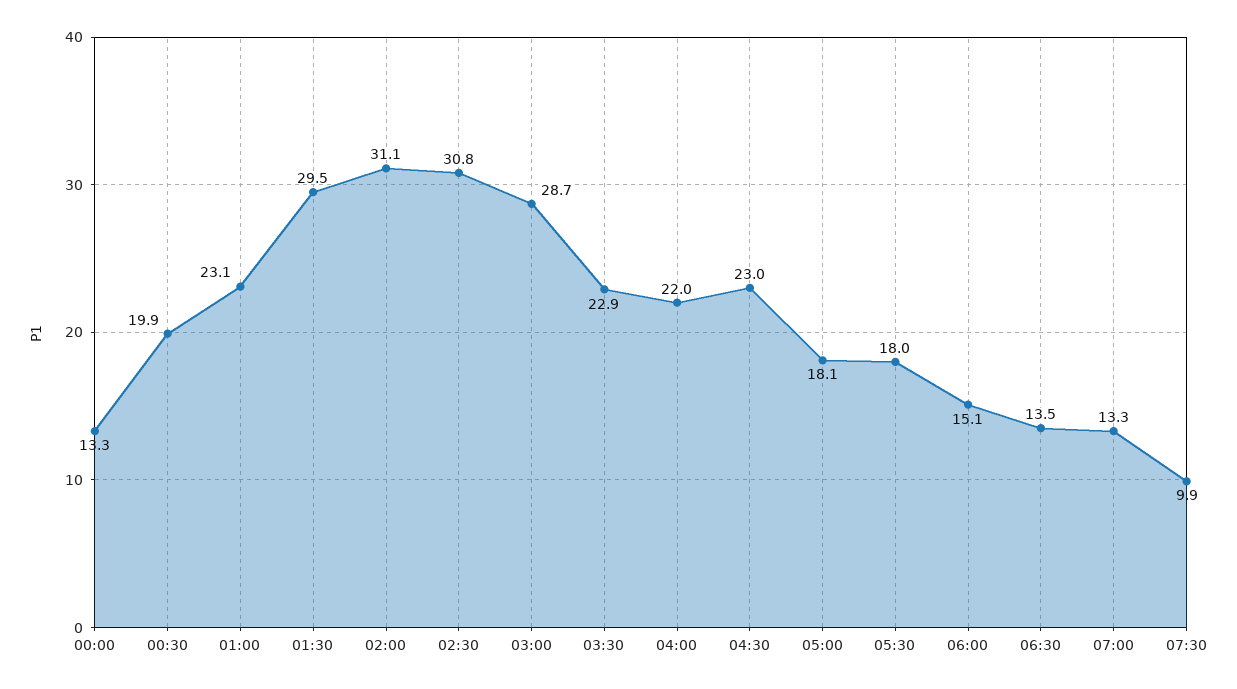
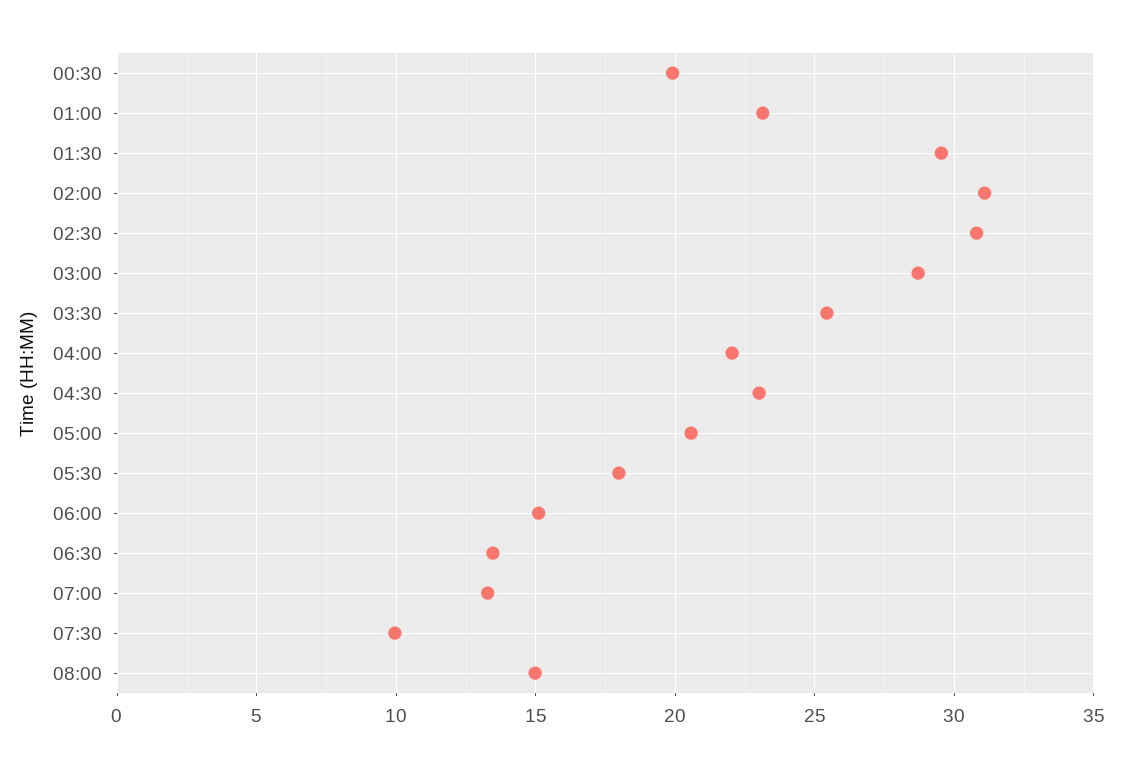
00:00: 13.3 -> none
03:30: 22.9 -> 25.5
05:00: 18.1 -> 20.5
08:00: none -> 15

